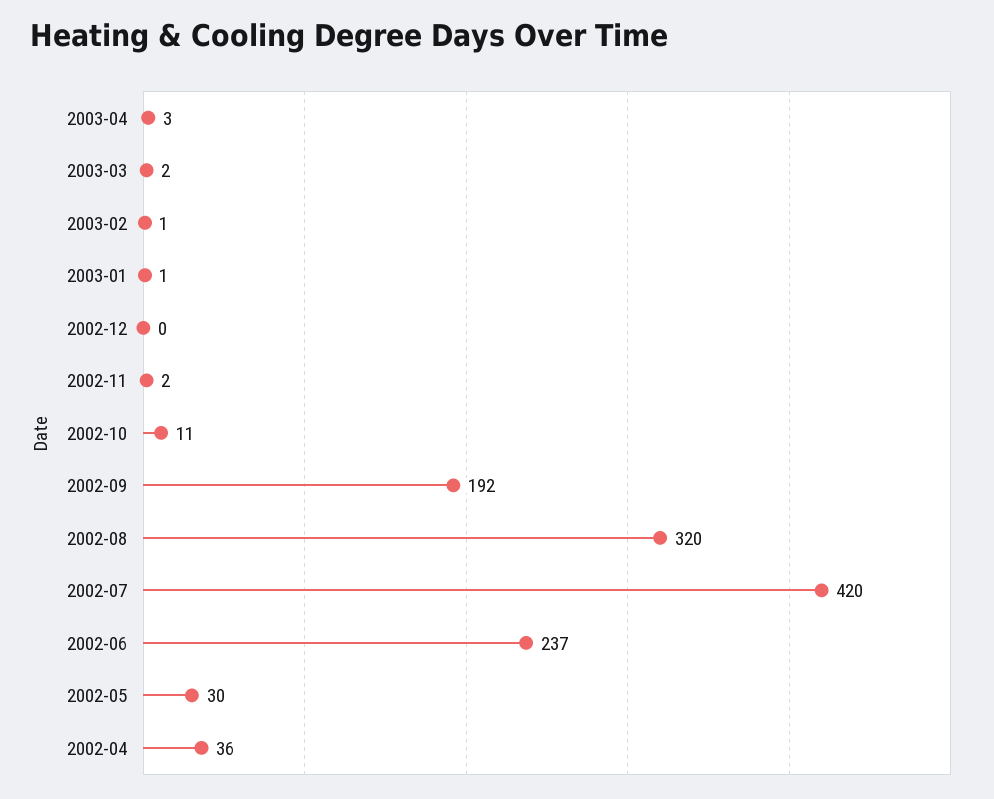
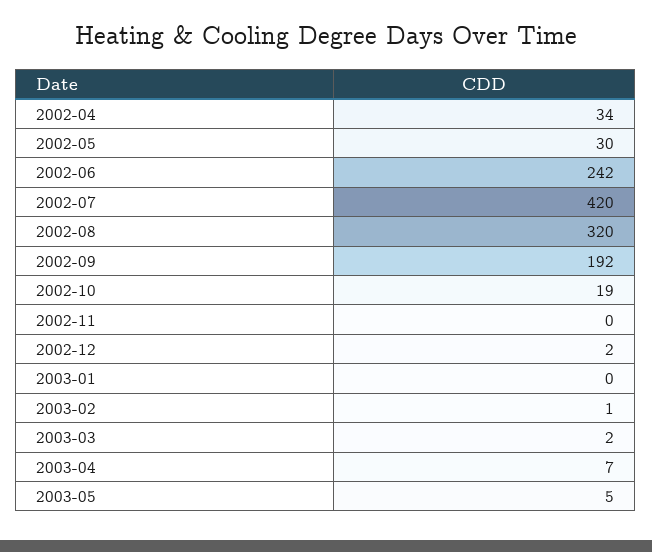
2003-04: 3 -> 7
2003-01: 1 -> 0
2002-12: 0 -> 2
2002-11: 2 -> 0
2002-10: 11 -> 19
2002-06: 237 -> 242
2002-04: 36 -> 34
2003-05: none -> 5

